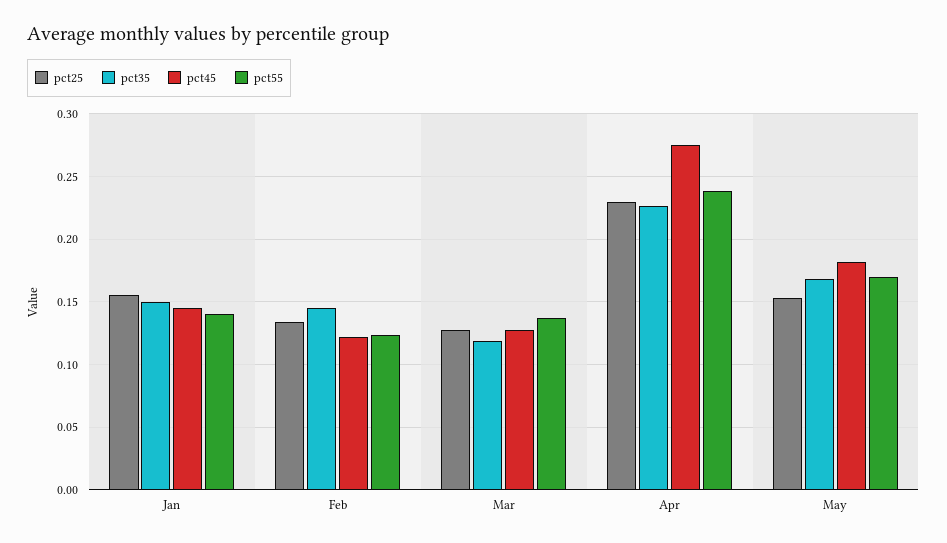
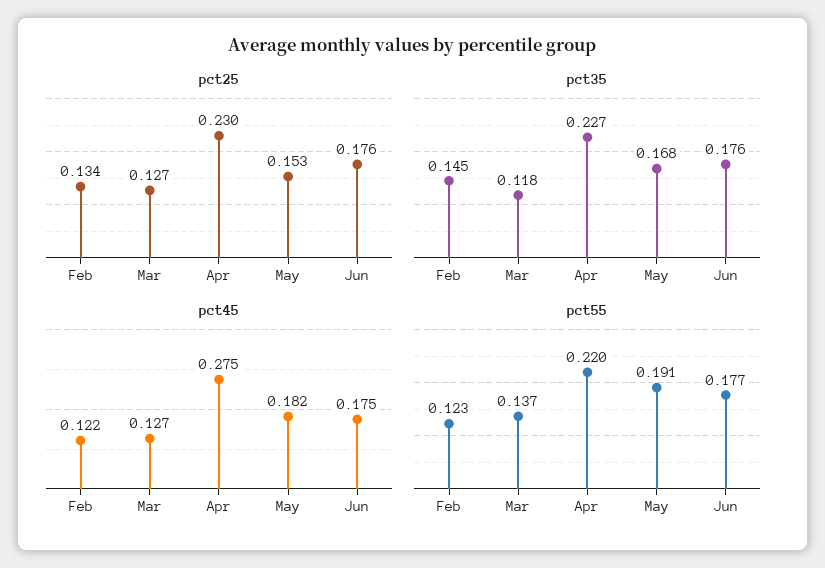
pct25, Jan: 0.155 -> none
pct35, Jan: 0.15 -> none
pct45, Jan: 0.145 -> none
pct55, Jan: 0.14 -> none
pct55, Apr: 0.24 -> 0.22
pct55, May: 0.17 -> 0.191
pct25, Jun: none -> 0.176
pct35, Jun: none -> 0.176
pct45, Jun: none -> 0.175
pct55, Jun: none -> 0.177

